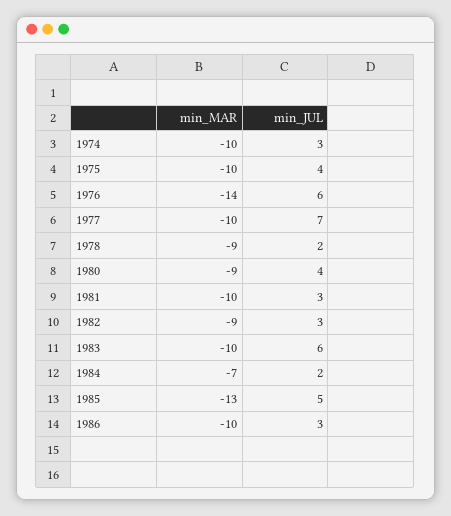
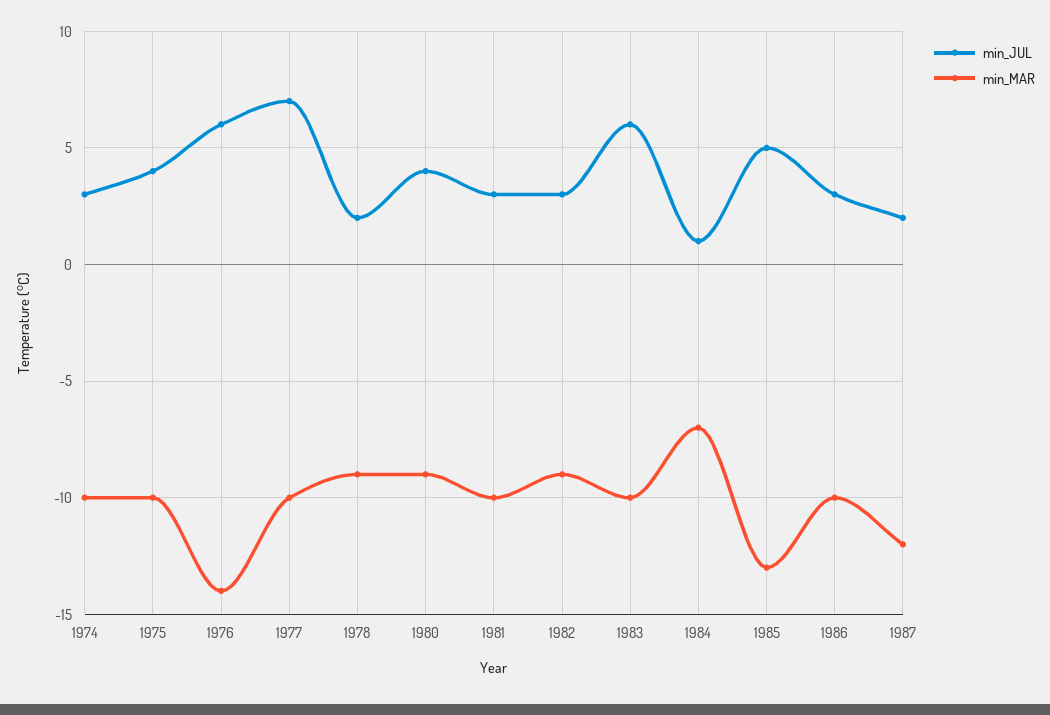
min_JUL, 1984: 2 -> 1
min_JUL, 1987: none -> 2
min_MAR, 1987: none -> -12

